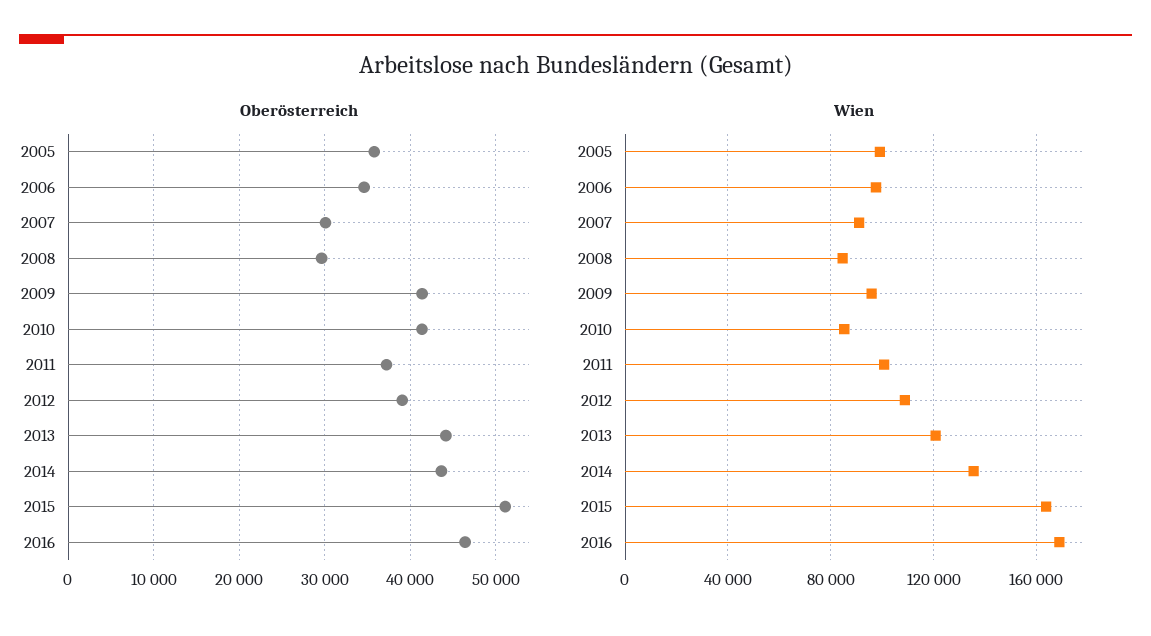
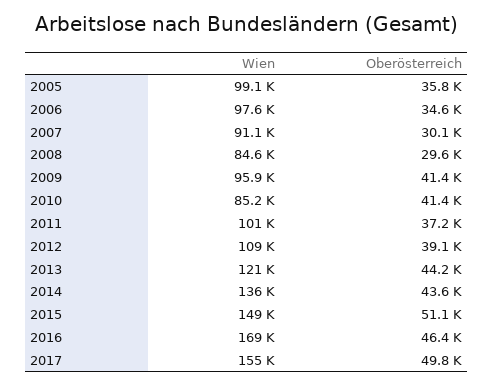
Wien, 2015: 165000 -> 149000
Wien, 2017: none -> 155000
Oberösterreich, 2017: none -> 49800

